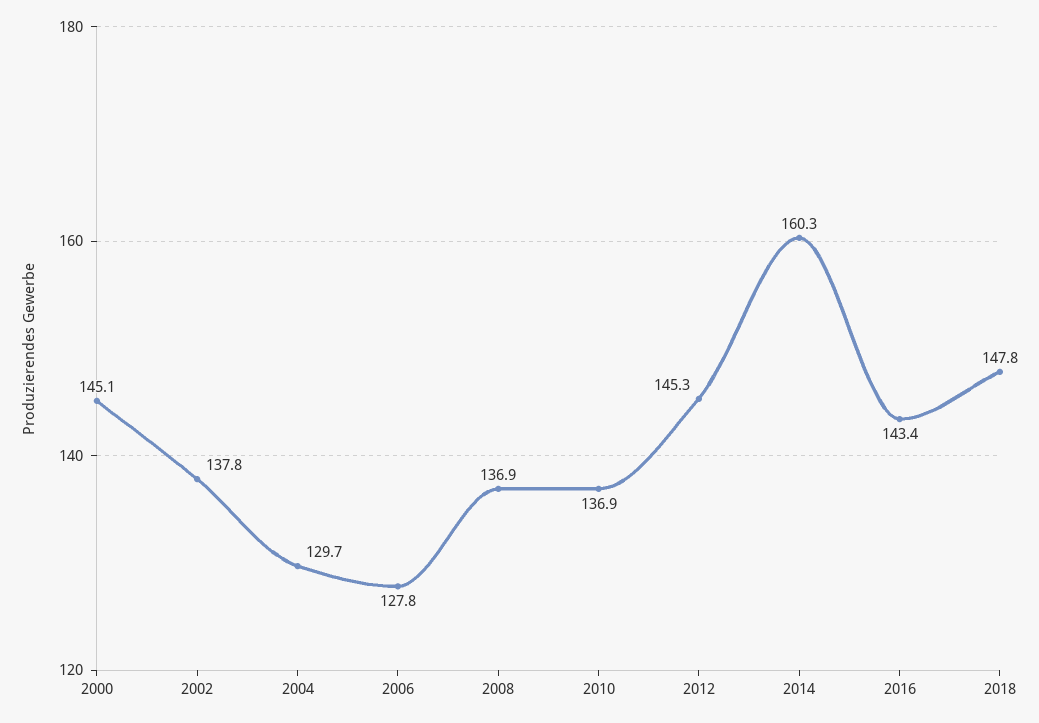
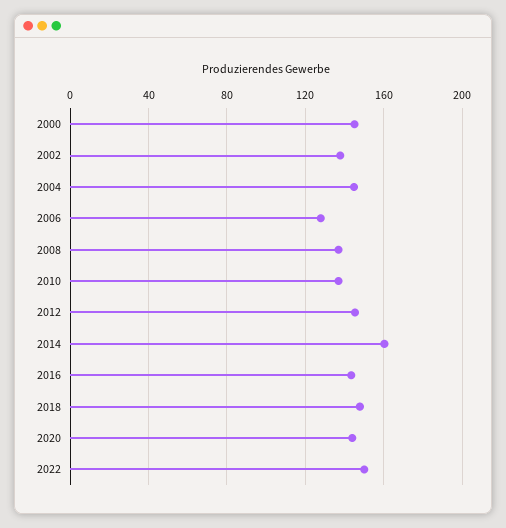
2004: 129.7 -> 145
2020: none -> 145
2022: none -> 150

